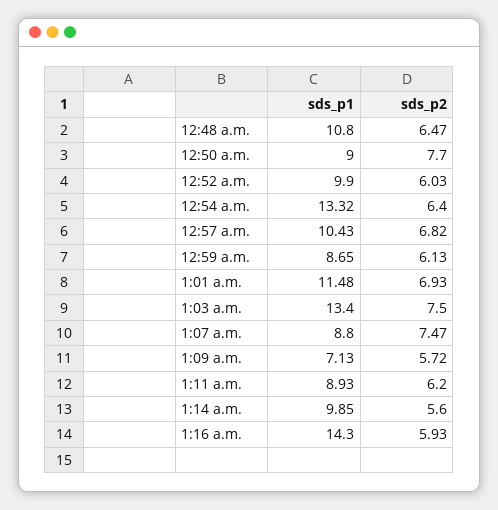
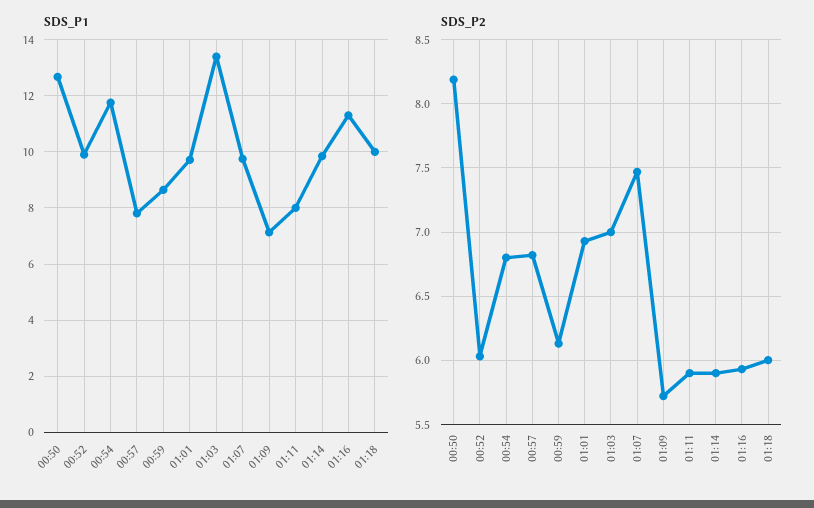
sds_p1, 12:48 a.m.: 10.8 -> none
sds_p2, 12:48 a.m.: 6.47 -> none
sds_p1, 12:50 a.m.: 9 -> 12.75
sds_p2, 12:50 a.m.: 7.7 -> 8.2
sds_p1, 12:54 a.m.: 13.32 -> 11.75
sds_p2, 12:54 a.m.: 6.4 -> 6.8
sds_p1, 12:57 a.m.: 10.43 -> 7.75
sds_p1, 1:01 a.m.: 11.48 -> 9.75
sds_p2, 1:03 a.m.: 7.5 -> 7
sds_p1, 1:07 a.m.: 8.8 -> 9.75
sds_p1, 1:11 a.m.: 8.93 -> 8
sds_p2, 1:11 a.m.: 6.2 -> 5.9
sds_p2, 1:14 a.m.: 5.6 -> 5.9
sds_p1, 1:16 a.m.: 14.3 -> 11.25
sds_p1, 01:18: none -> 10
sds_p2, 01:18: none -> 6

